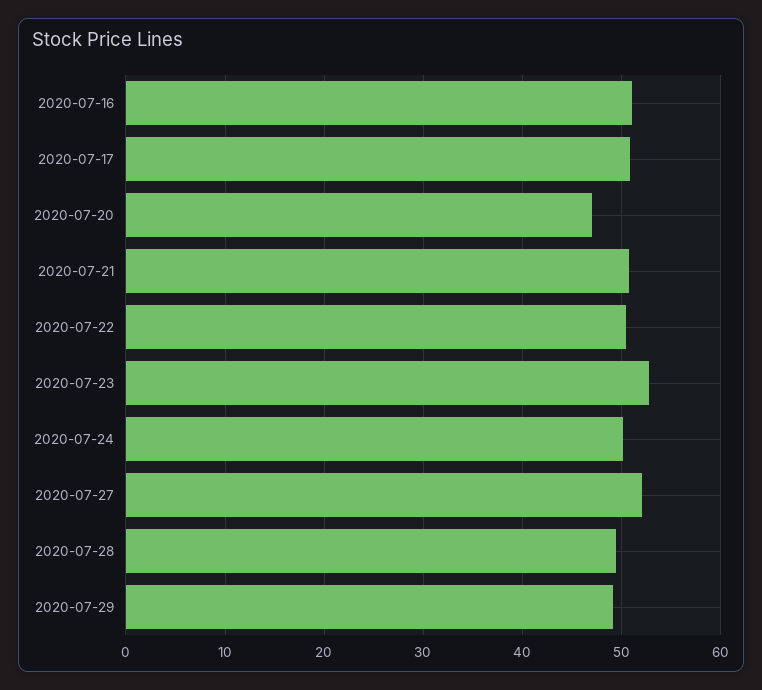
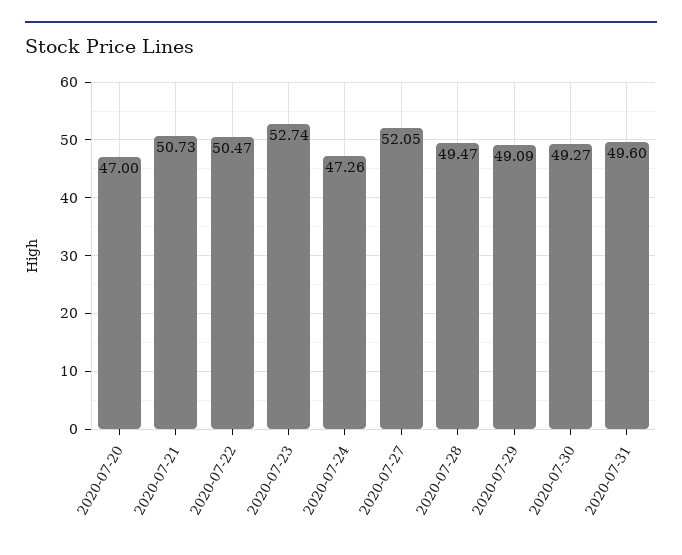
2020-07-16: 51 -> none
2020-07-17: 51 -> none
2020-07-24: 50 -> 47.26
2020-07-30: none -> 49.27
2020-07-31: none -> 49.6

